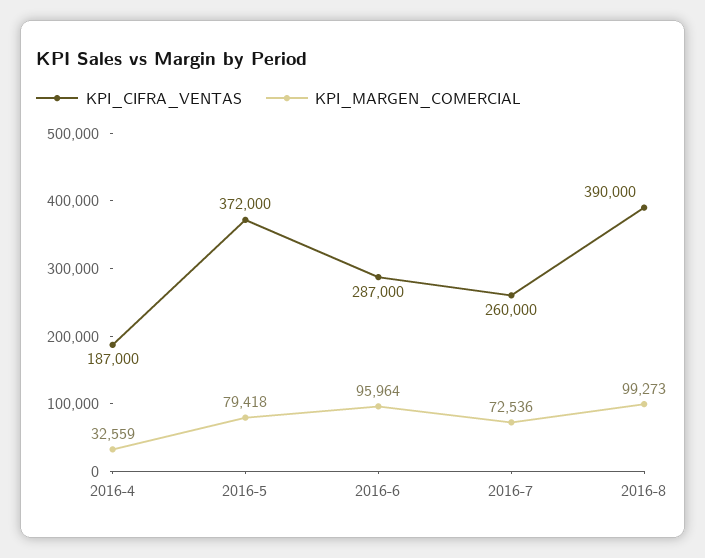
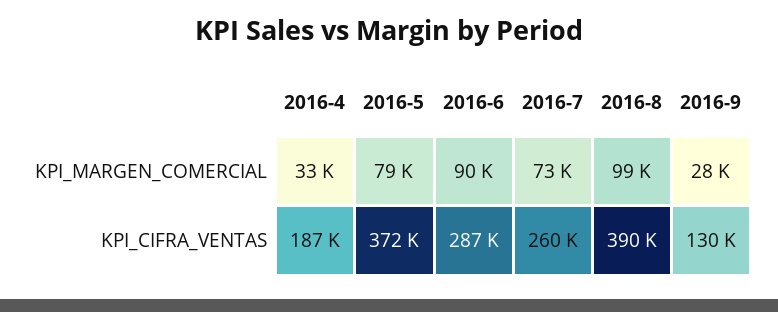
KPI_MARGEN_COMERCIAL, 2016-6: 95964 -> 90000
KPI_MARGEN_COMERCIAL, 2016-9: none -> 28000
KPI_CIFRA_VENTAS, 2016-9: none -> 130000

